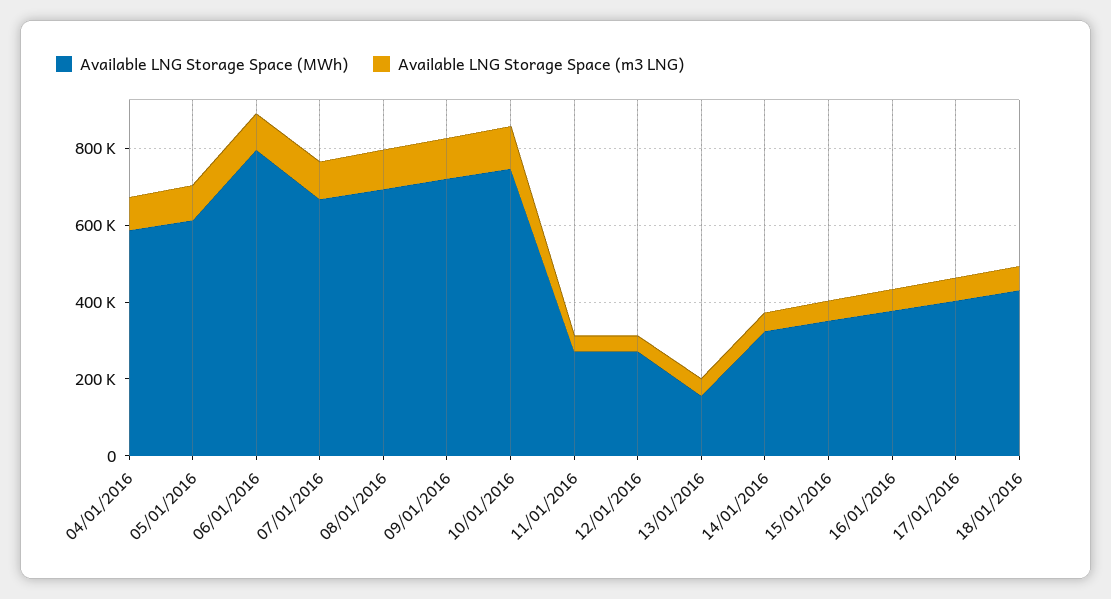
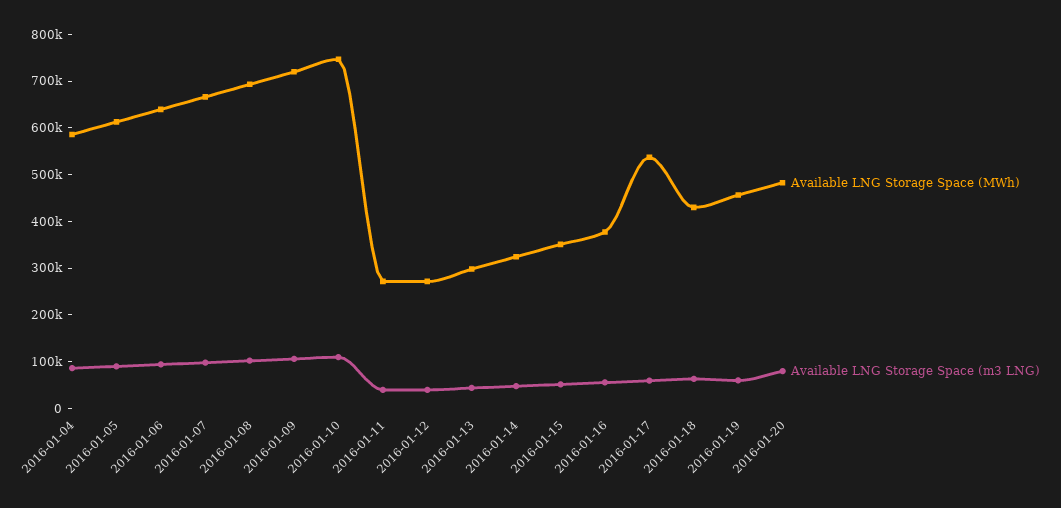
Available LNG Storage Space (MWh), 06/01/2016: 800000 -> 640000
Available LNG Storage Space (MWh), 13/01/2016: 150000 -> 300000
Available LNG Storage Space (MWh), 17/01/2016: 400000 -> 540000
Available LNG Storage Space (MWh), 2016-01-19: none -> 460000
Available LNG Storage Space (m3 LNG), 2016-01-19: none -> 60000
Available LNG Storage Space (MWh), 2016-01-20: none -> 480000
Available LNG Storage Space (m3 LNG), 2016-01-20: none -> 80000

